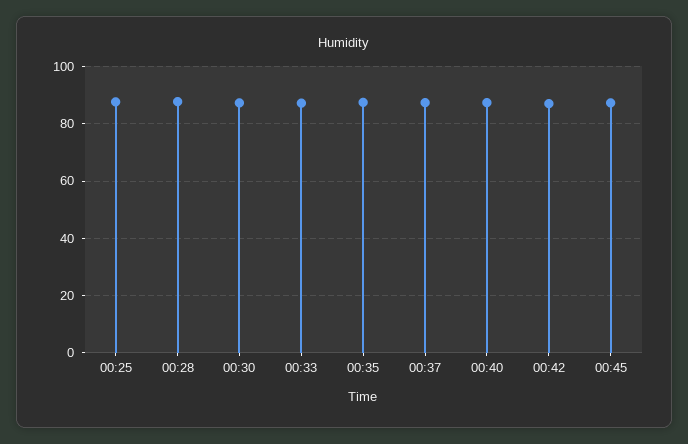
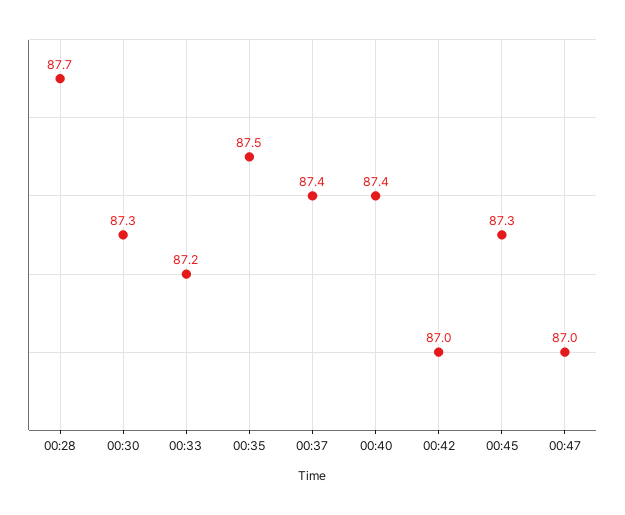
00:25: 87.5 -> none
00:47: none -> 87

